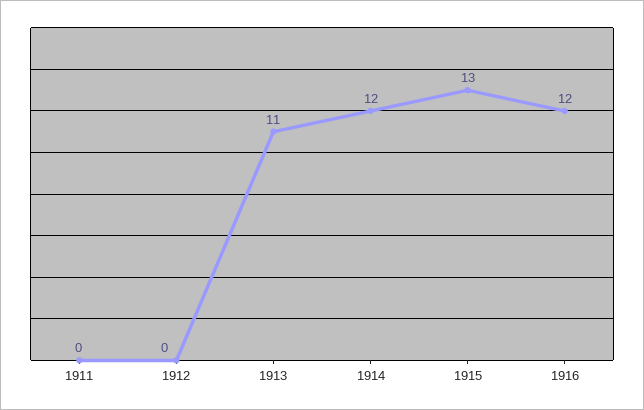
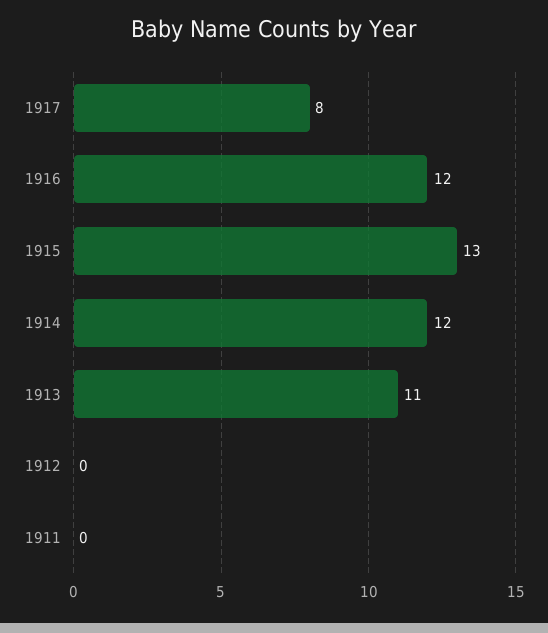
1917: none -> 8

